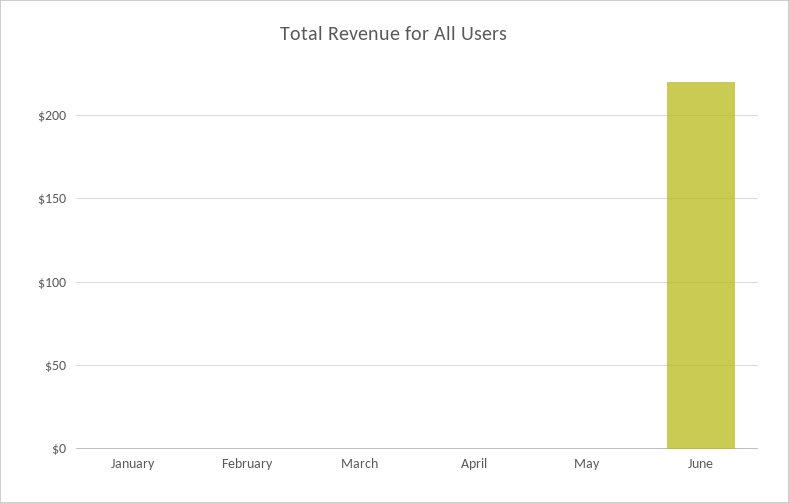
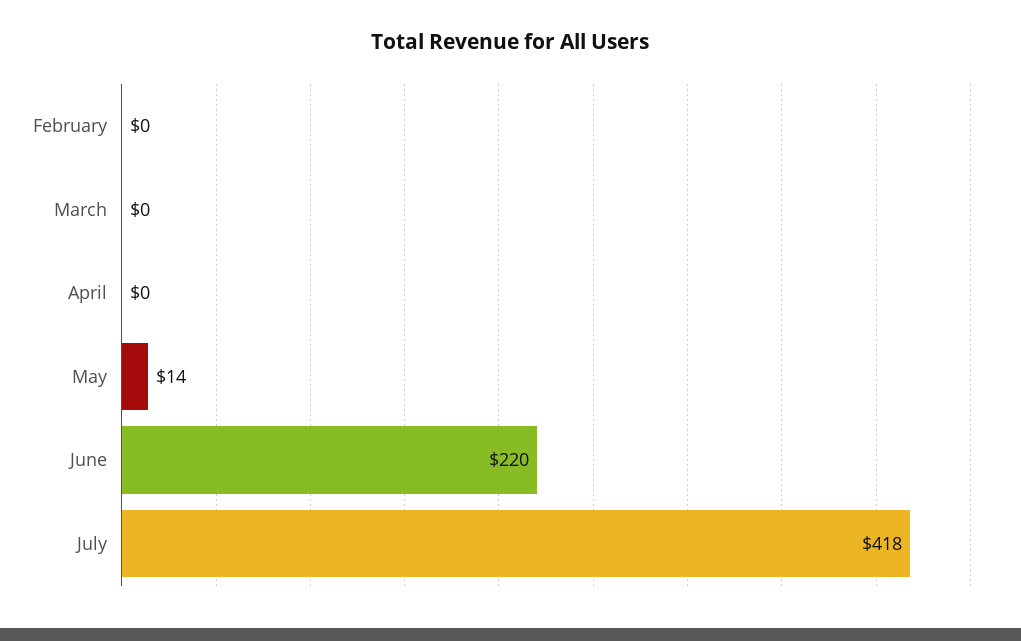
January: 0 -> none
May: 0 -> 14
July: none -> 418

